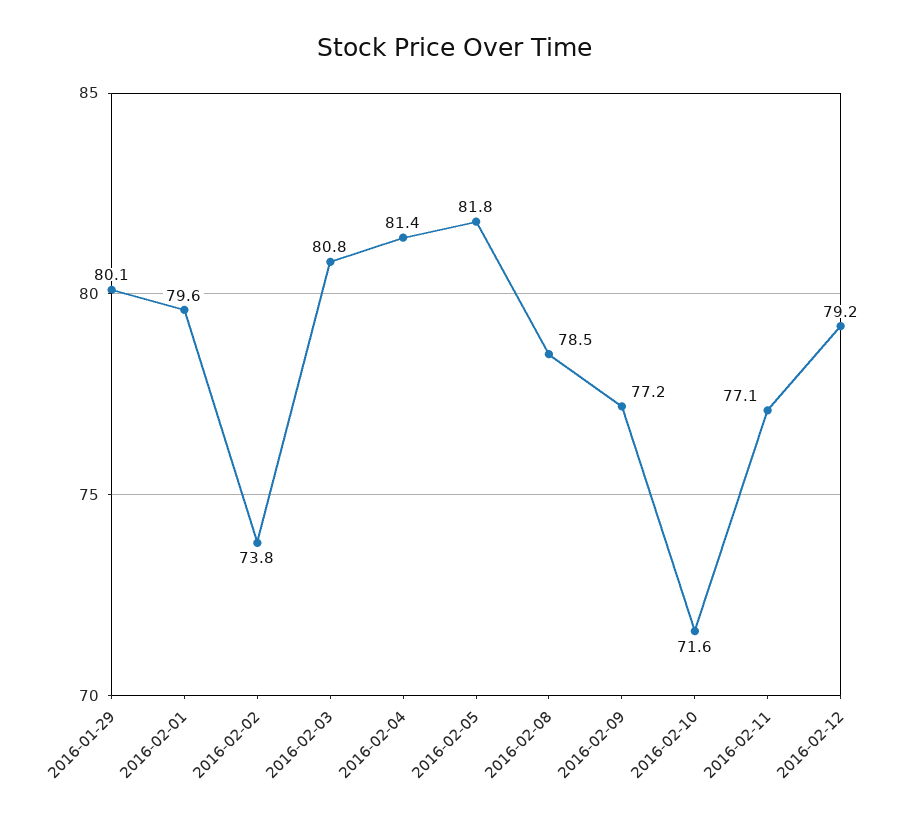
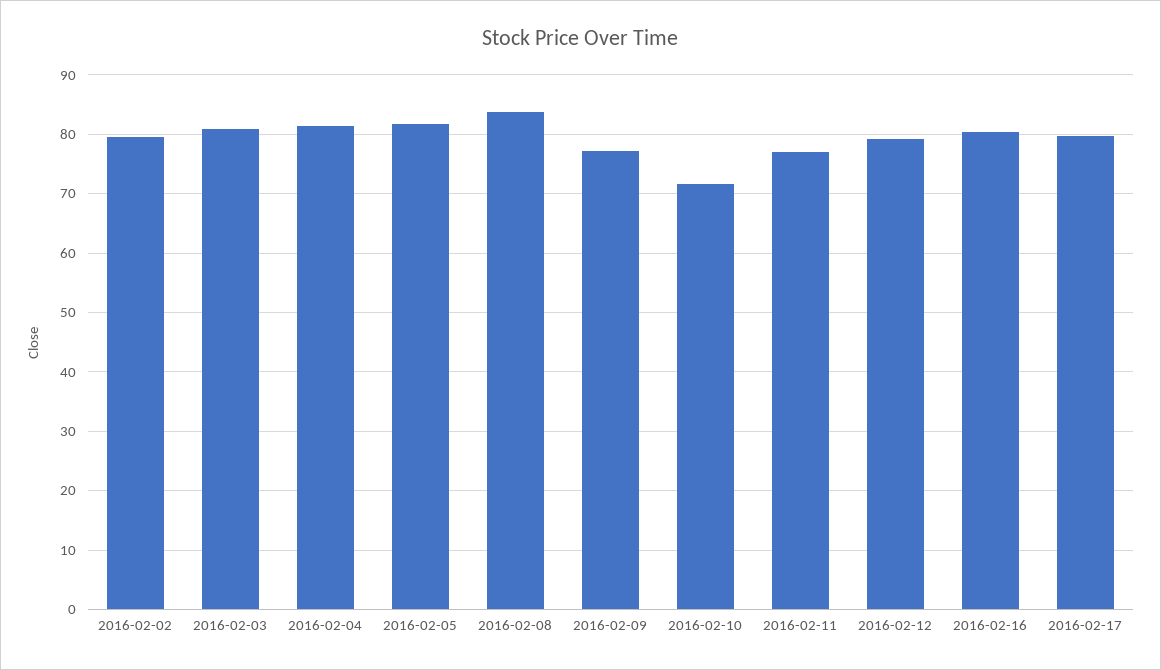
2016-01-29: 80.1 -> none
2016-02-01: 79.6 -> none
2016-02-02: 73.8 -> 80
2016-02-08: 78.5 -> 84
2016-02-16: none -> 80
2016-02-17: none -> 80

